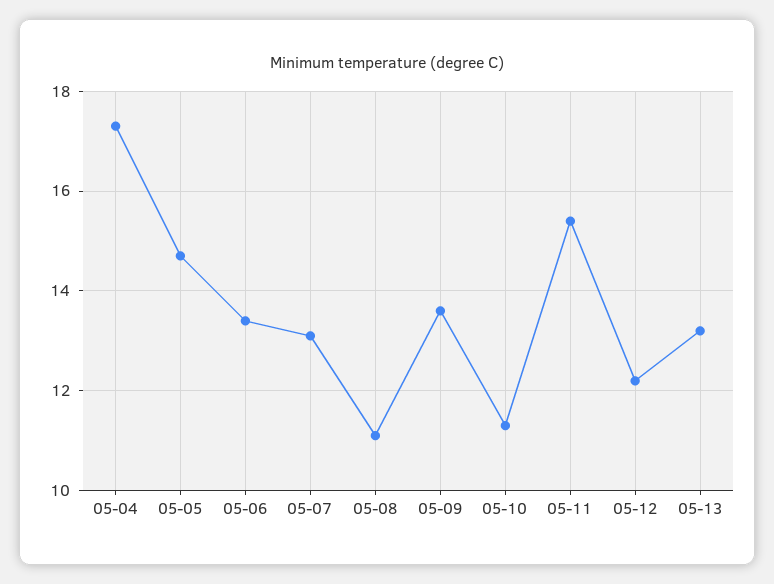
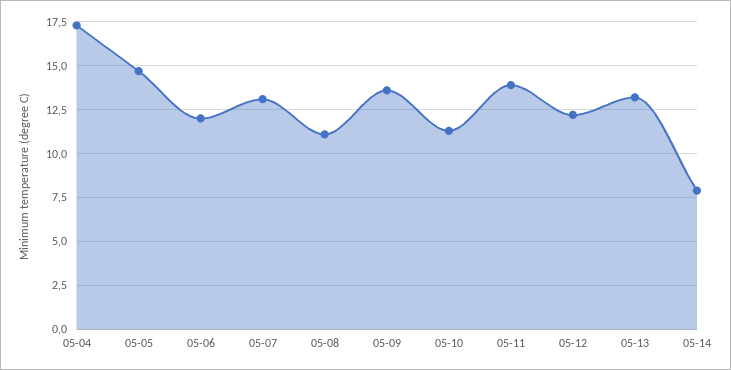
05-06: 13.5 -> 12
05-11: 15.5 -> 14
05-14: none -> 8

